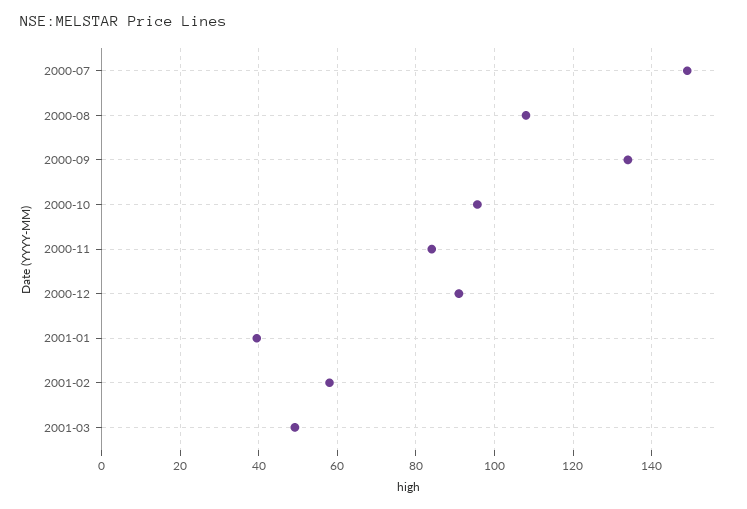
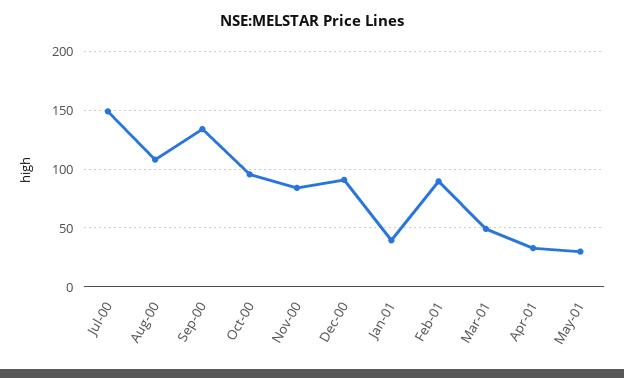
2001-02: 58 -> 90
Apr-01: none -> 30
May-01: none -> 30

